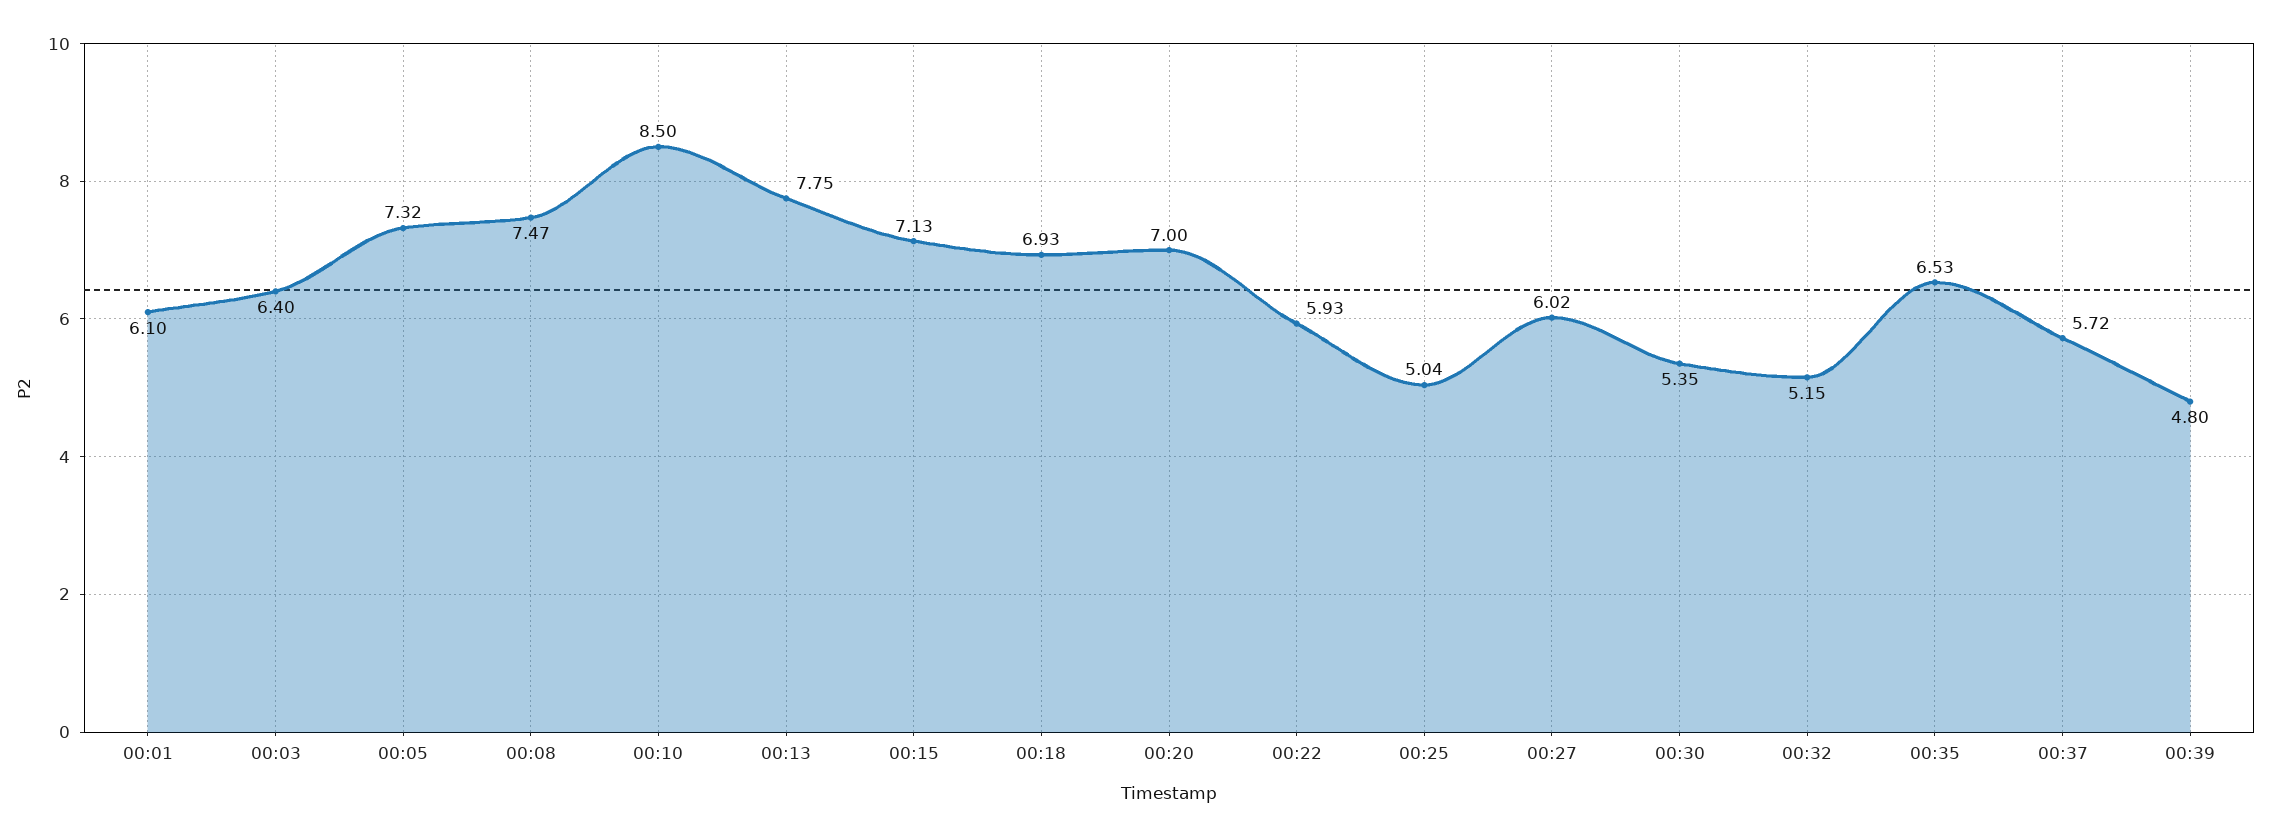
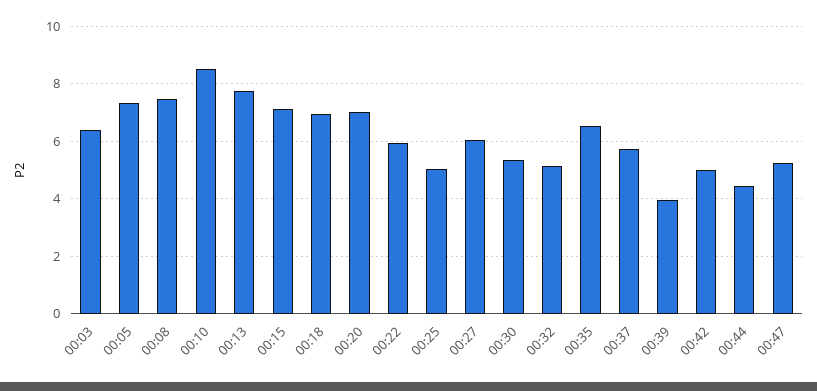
00:01: 6.1 -> none
00:39: 4.8 -> 4
00:42: none -> 5
00:44: none -> 4.5
00:47: none -> 5.25

